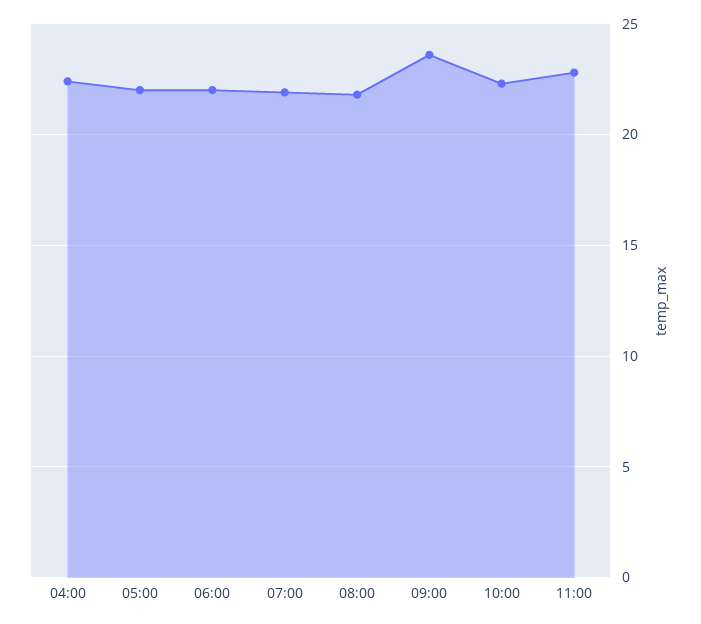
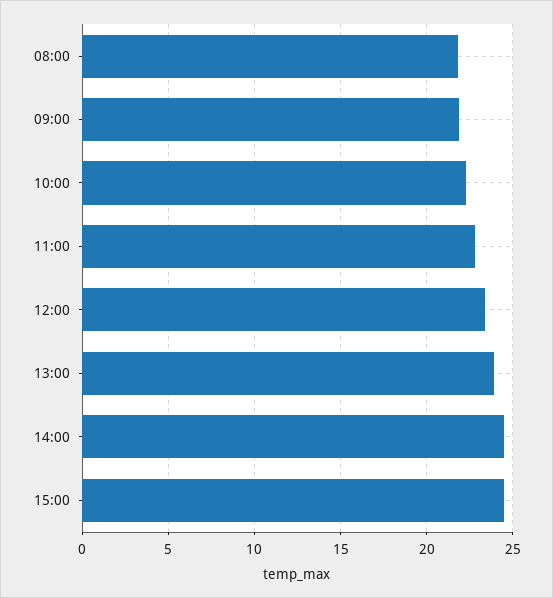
04:00: 22.5 -> none
05:00: 22 -> none
06:00: 22 -> none
07:00: 22 -> none
09:00: 23.5 -> 22
12:00: none -> 23.5
13:00: none -> 24
14:00: none -> 24.5
15:00: none -> 24.5

